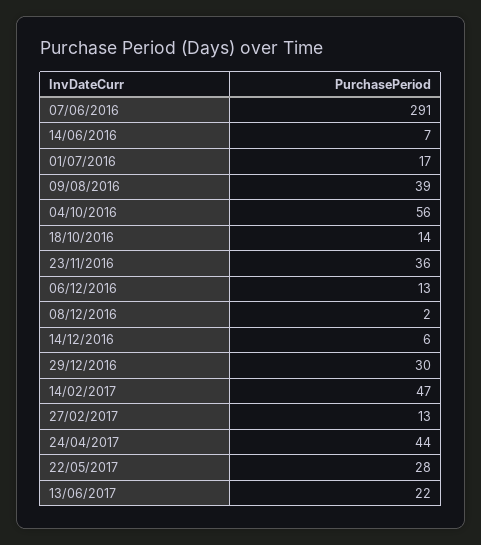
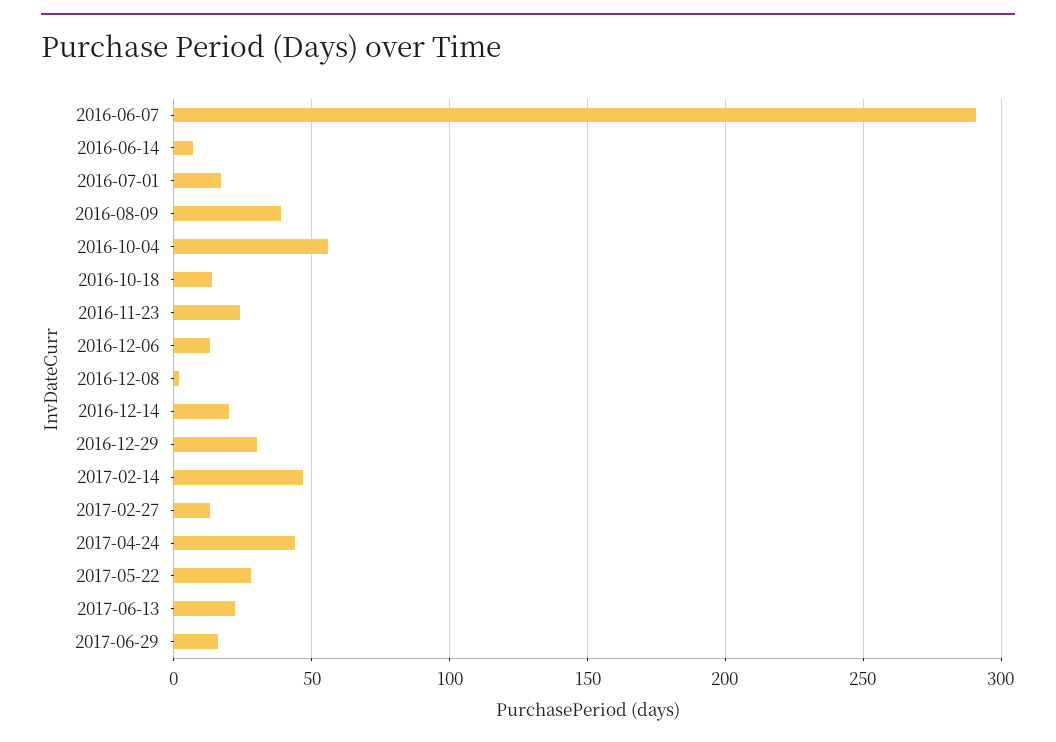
23/11/2016: 36 -> 25
14/12/2016: 6 -> 20
2017-06-29: none -> 15

